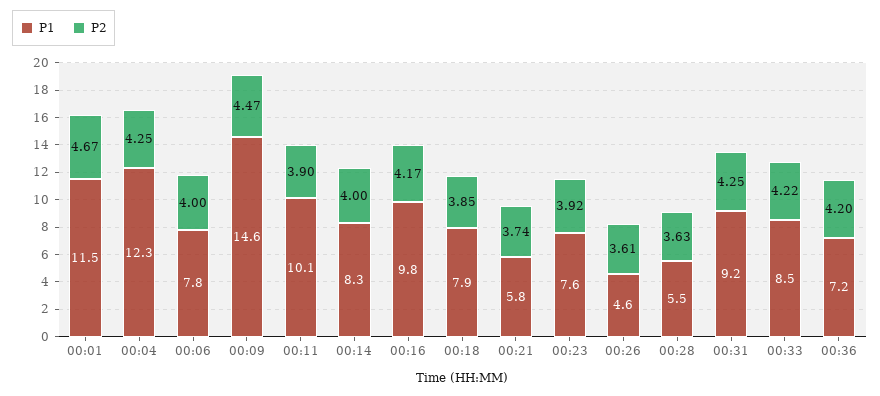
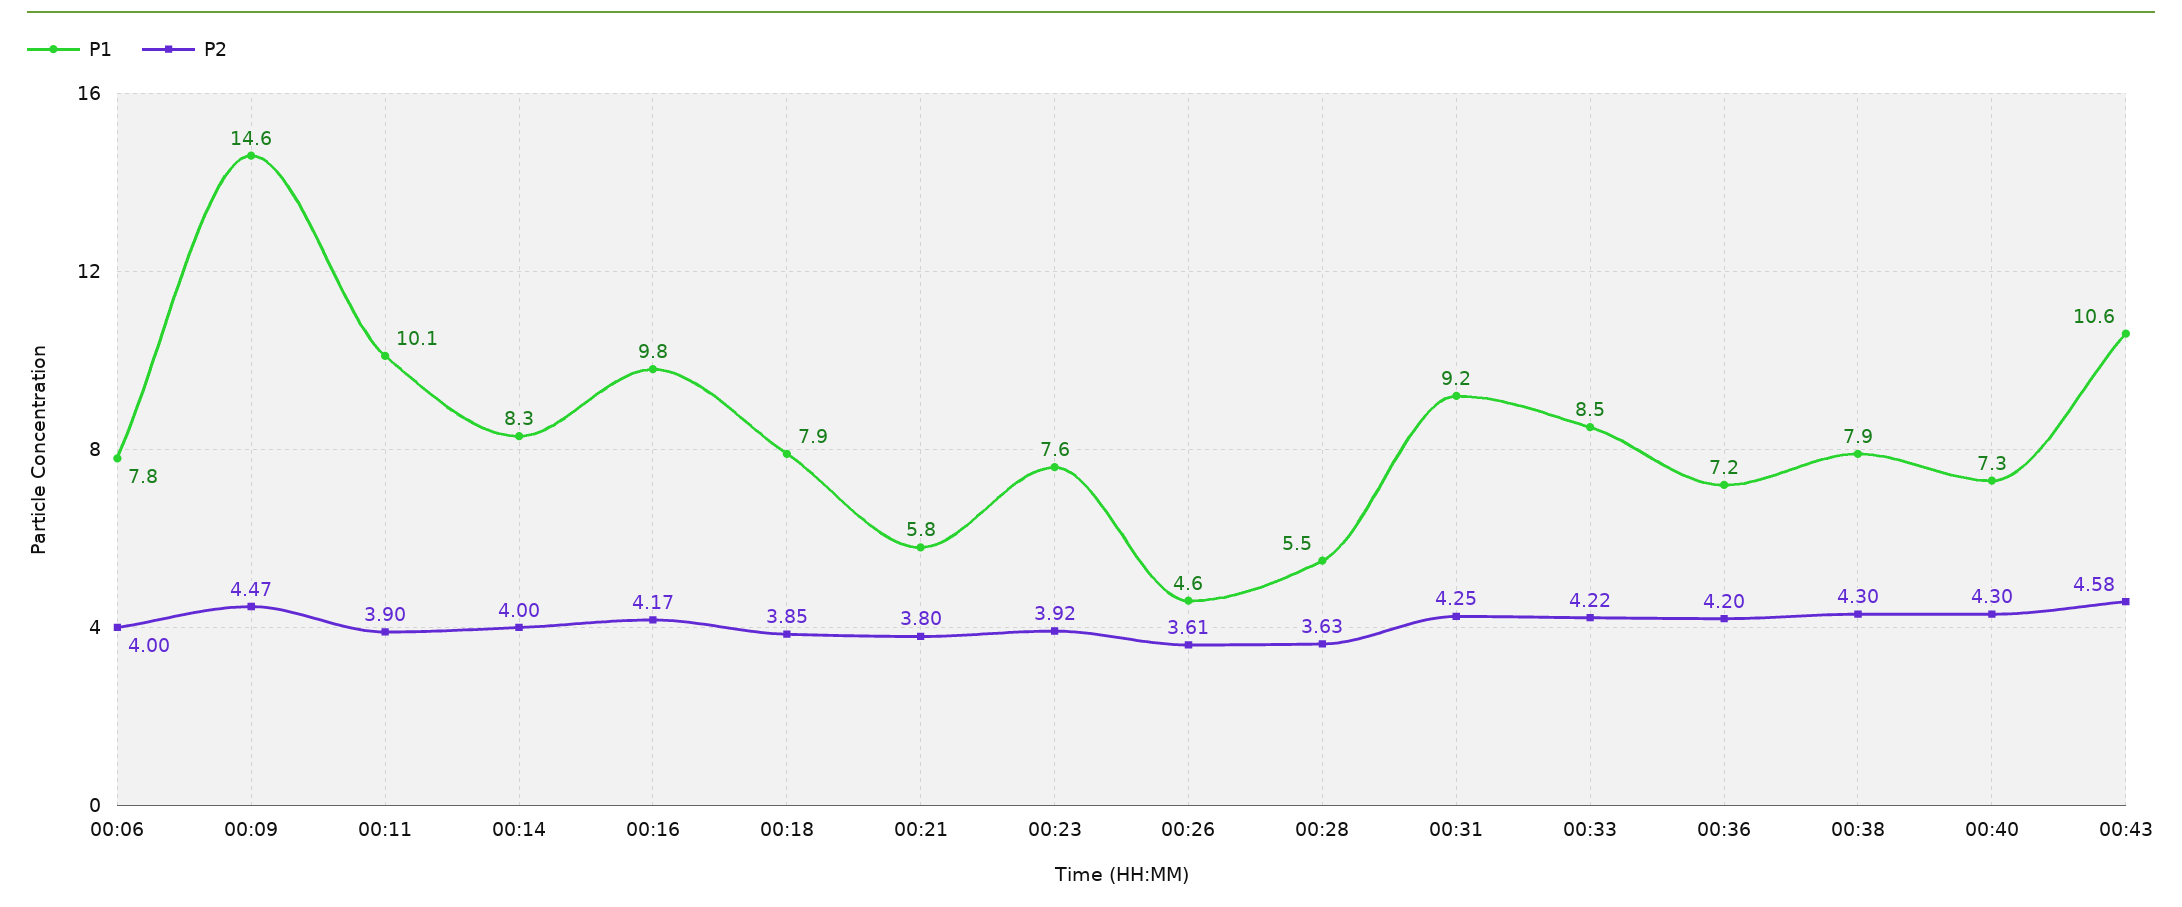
P1, 00:01: 11.5 -> none
P2, 00:01: 4.67 -> none
P1, 00:04: 12.3 -> none
P2, 00:04: 4.25 -> none
P2, 00:21: 3.74 -> 3.8
P1, 00:38: none -> 7.9
P2, 00:38: none -> 4.3
P1, 00:40: none -> 7.3
P2, 00:40: none -> 4.3
P1, 00:43: none -> 10.6
P2, 00:43: none -> 4.58

